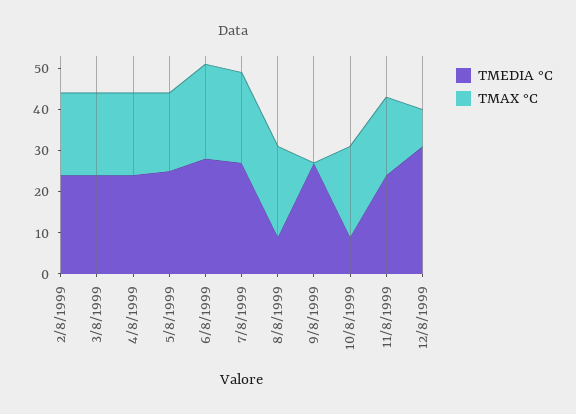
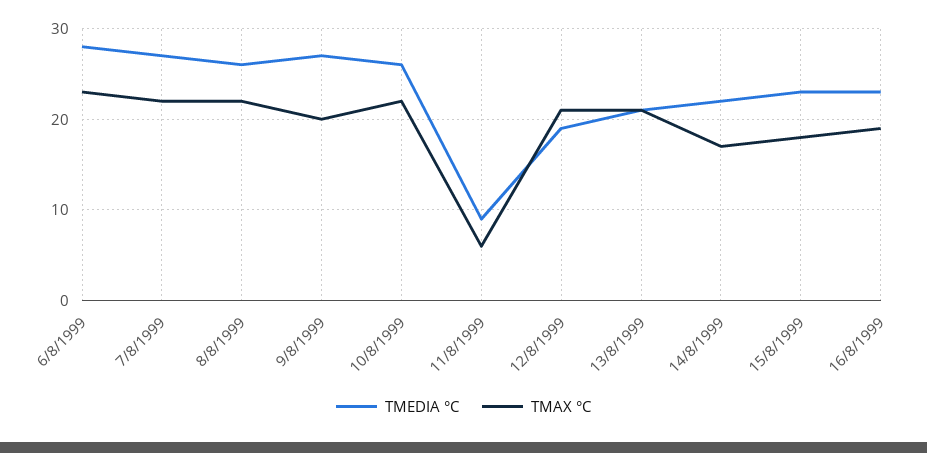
TMEDIA °C, 2/8/1999: 25 -> none
TMAX °C, 2/8/1999: 20 -> none
TMEDIA °C, 3/8/1999: 25 -> none
TMAX °C, 3/8/1999: 20 -> none
TMEDIA °C, 4/8/1999: 25 -> none
TMAX °C, 4/8/1999: 20 -> none
TMEDIA °C, 5/8/1999: 25 -> none
TMAX °C, 5/8/1999: 20 -> none
TMEDIA °C, 8/8/1999: 10 -> 26
TMAX °C, 9/8/1999: 0 -> 20
TMEDIA °C, 10/8/1999: 10 -> 26
TMEDIA °C, 11/8/1999: 25 -> 9
TMAX °C, 11/8/1999: 20 -> 6
TMEDIA °C, 12/8/1999: 30 -> 19
TMAX °C, 12/8/1999: 10 -> 21
TMEDIA °C, 13/8/1999: none -> 21
TMAX °C, 13/8/1999: none -> 21
TMEDIA °C, 14/8/1999: none -> 22
TMAX °C, 14/8/1999: none -> 17
TMEDIA °C, 15/8/1999: none -> 23
TMAX °C, 15/8/1999: none -> 18
TMEDIA °C, 16/8/1999: none -> 23
TMAX °C, 16/8/1999: none -> 19

